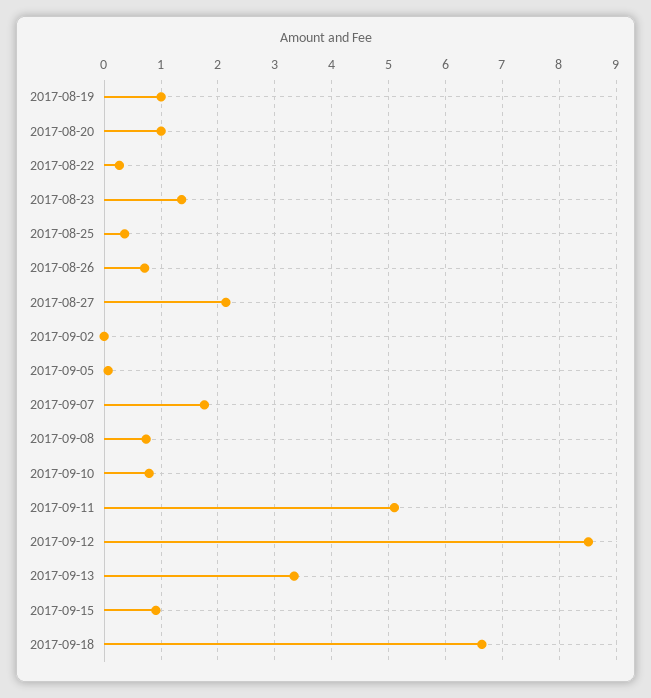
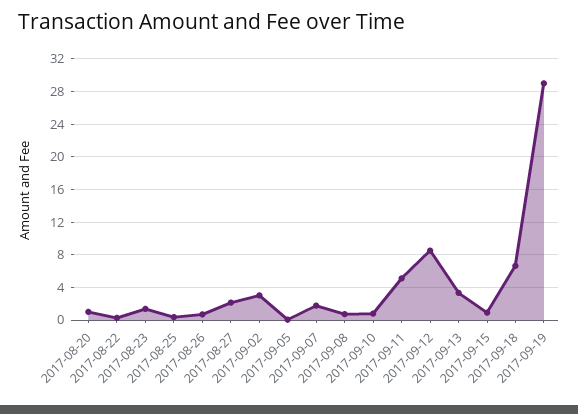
2017-08-19: 1 -> none
2017-09-02: 0 -> 3
2017-09-19: none -> 29

